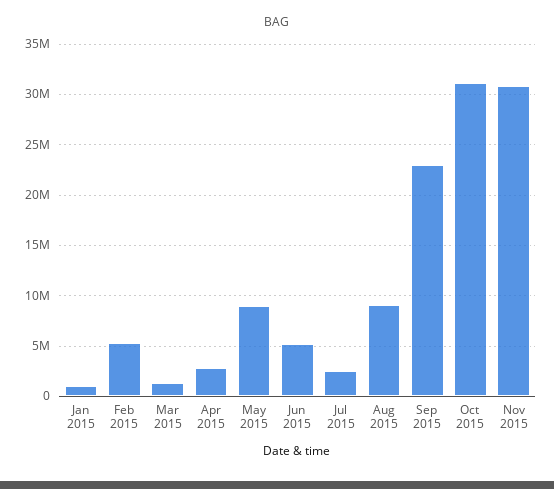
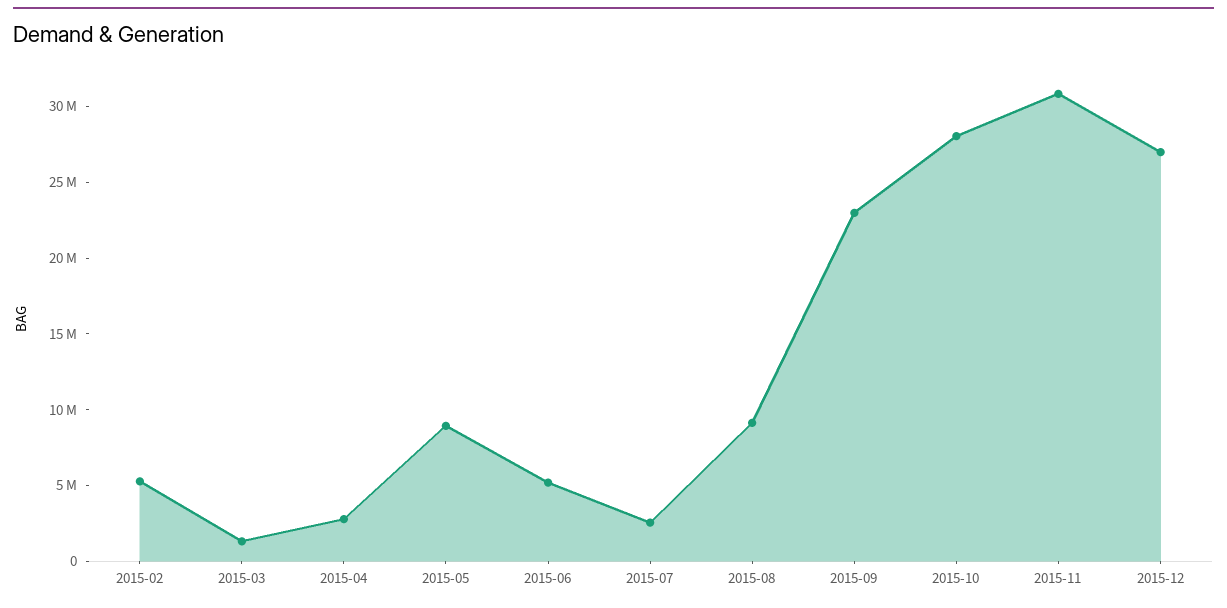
Jan 2015: 1000000 -> none
Oct 2015: 31000000 -> 28000000
2015-12: none -> 27000000

